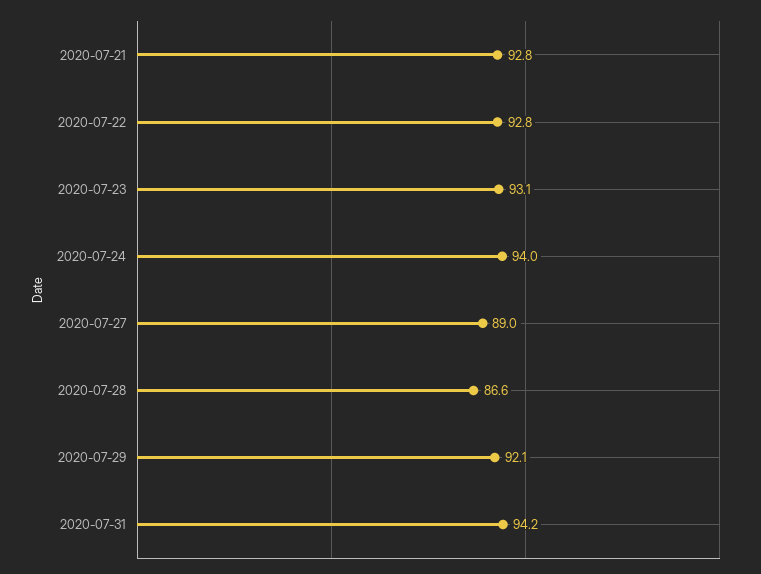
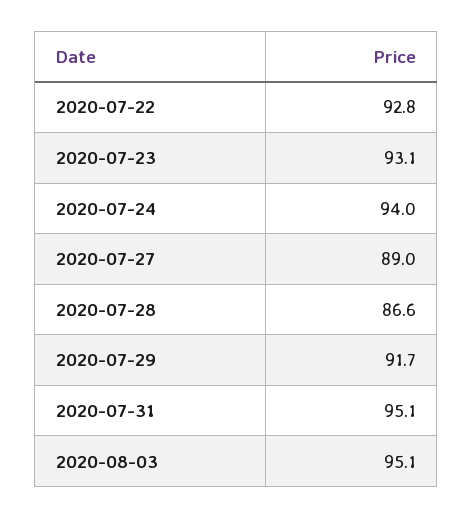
2020-07-21: 92.8 -> none
2020-07-29: 92.1 -> 91.7
2020-07-31: 94.2 -> 95.1
2020-08-03: none -> 95.1

